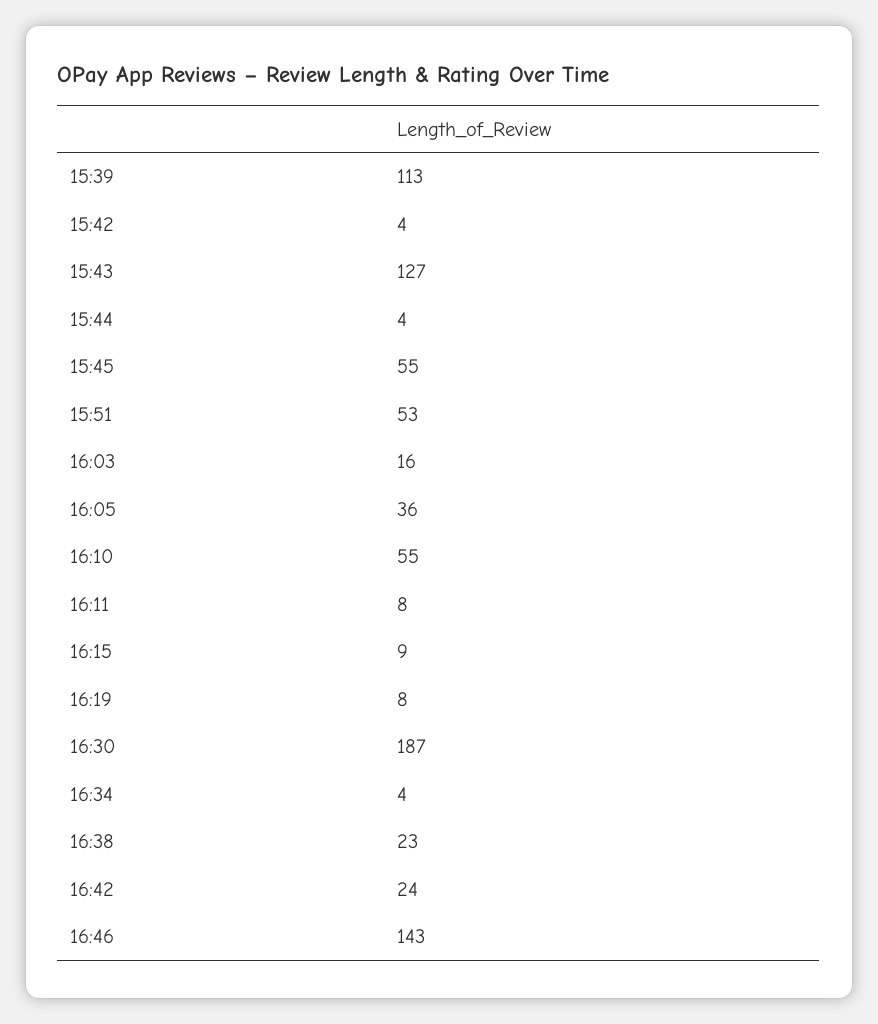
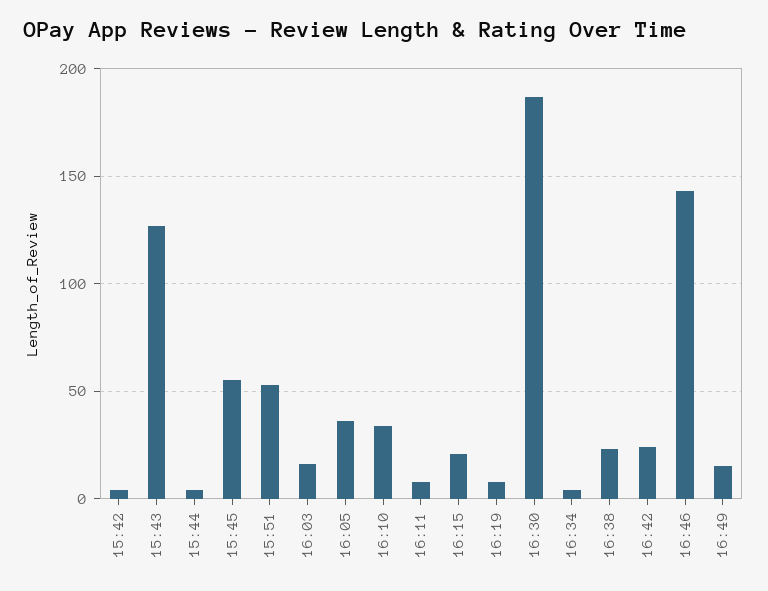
15:39: 113 -> none
16:10: 55 -> 35
16:15: 9 -> 20
16:49: none -> 15

